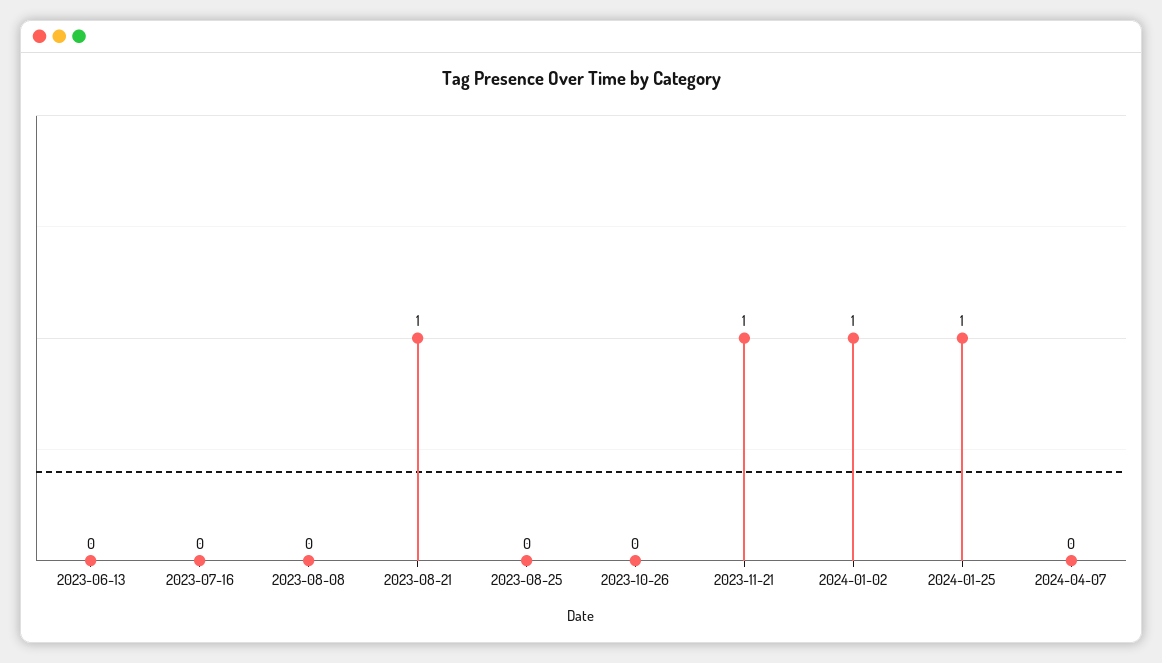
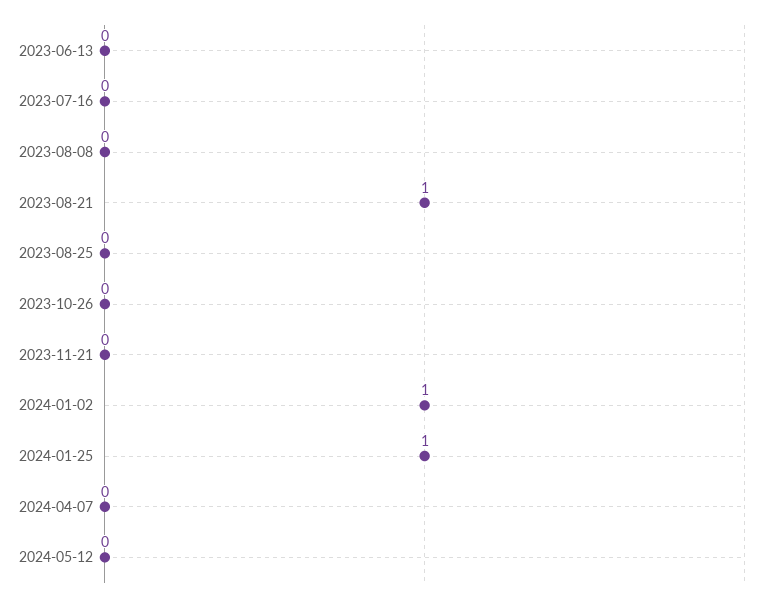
2023-11-21: 1 -> 0
2024-05-12: none -> 0

